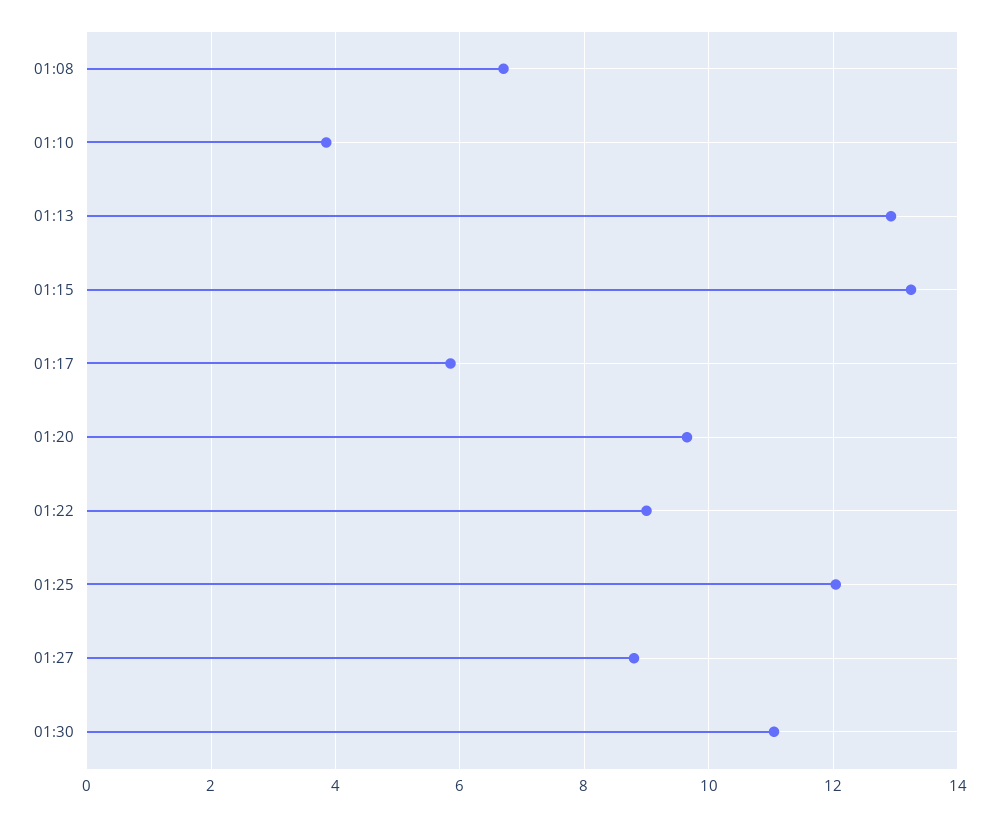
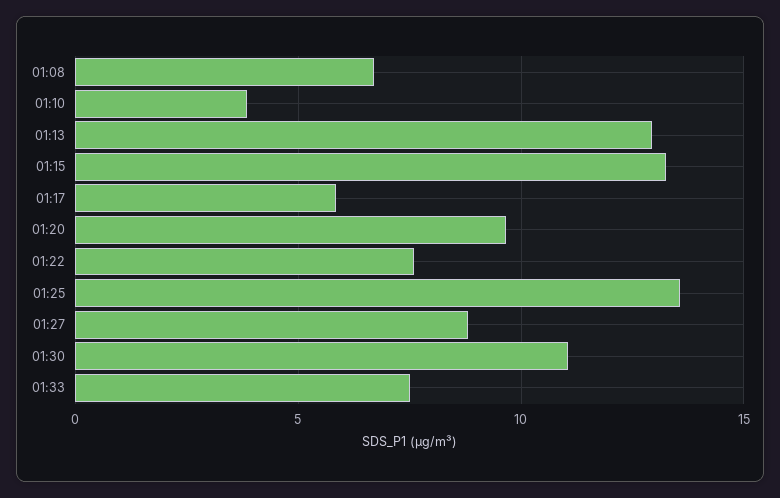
01:22: 9 -> 7.5
01:25: 12 -> 13.5
01:33: none -> 7.5

